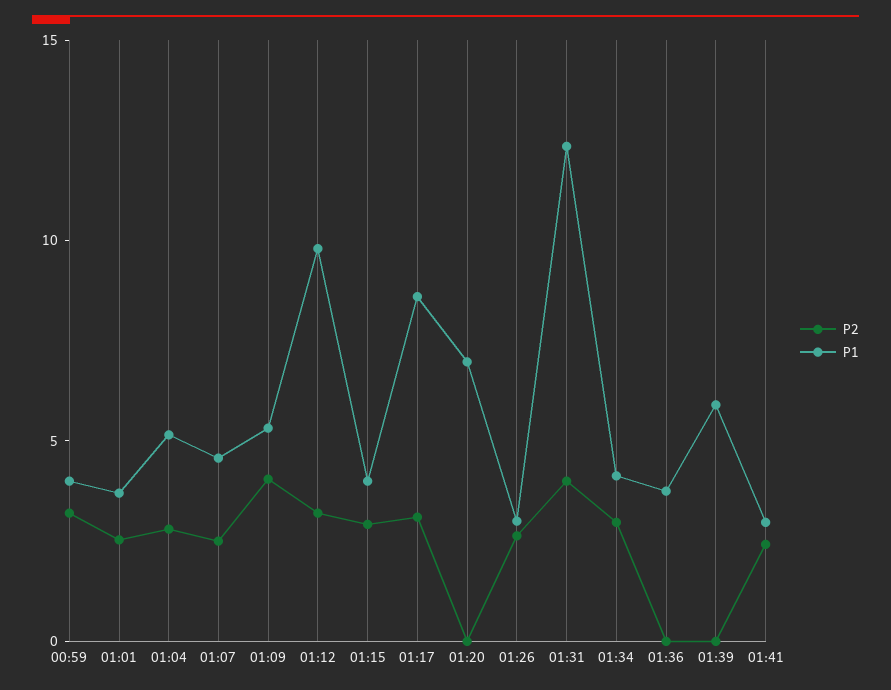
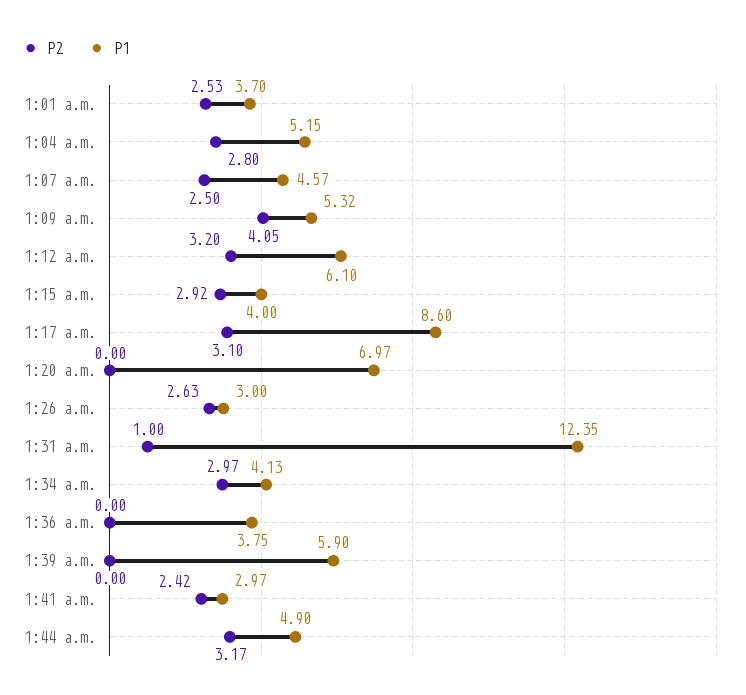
P2, 00:59: 3 -> none
P1, 00:59: 4 -> none
P1, 01:12: 10 -> 6.1
P2, 01:31: 4 -> 1
P2, 1:44 a.m.: none -> 3.17
P1, 1:44 a.m.: none -> 4.9

